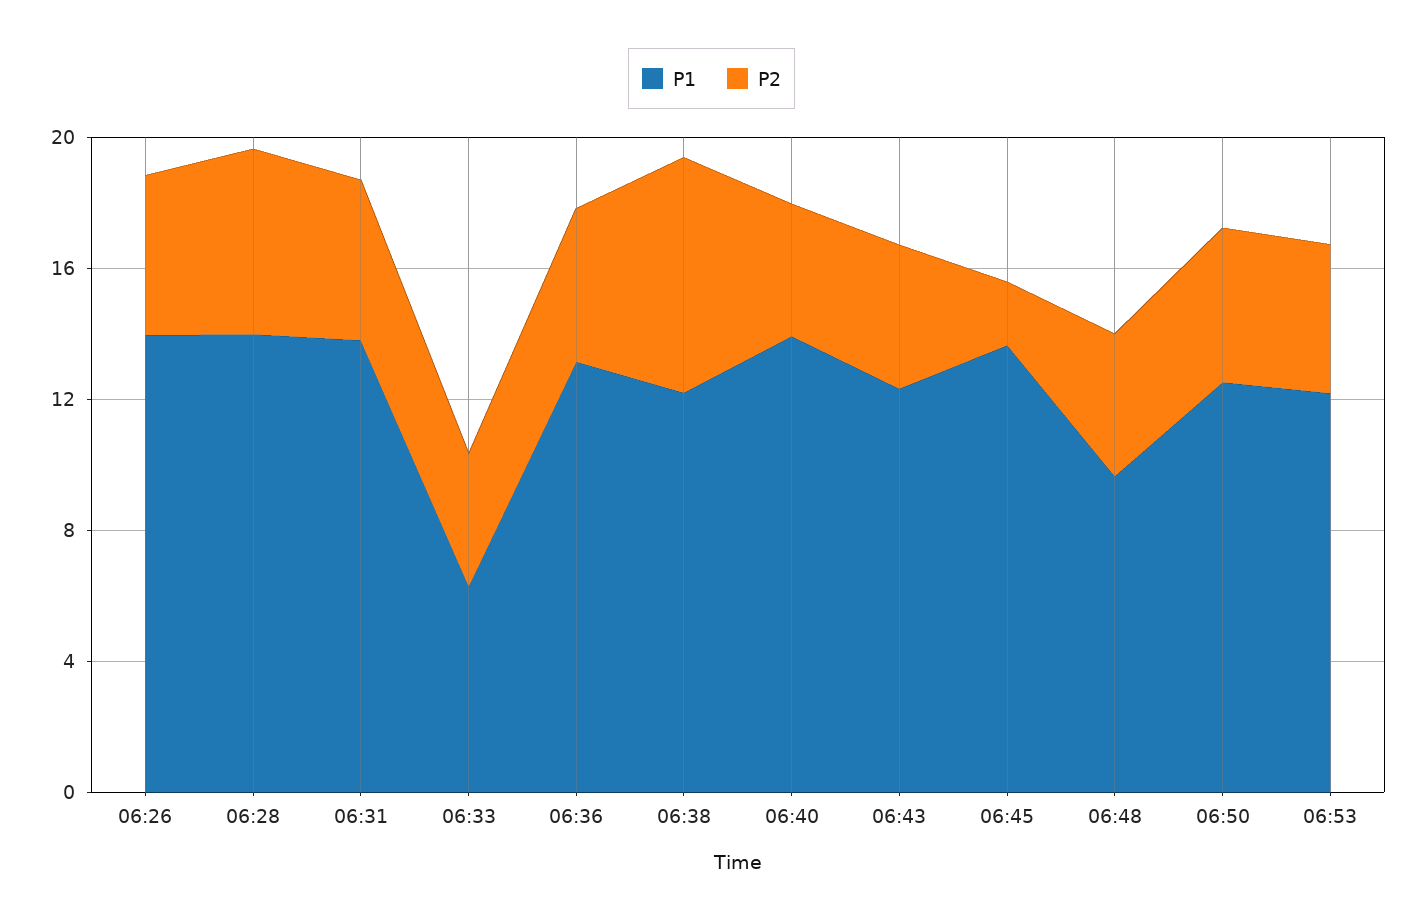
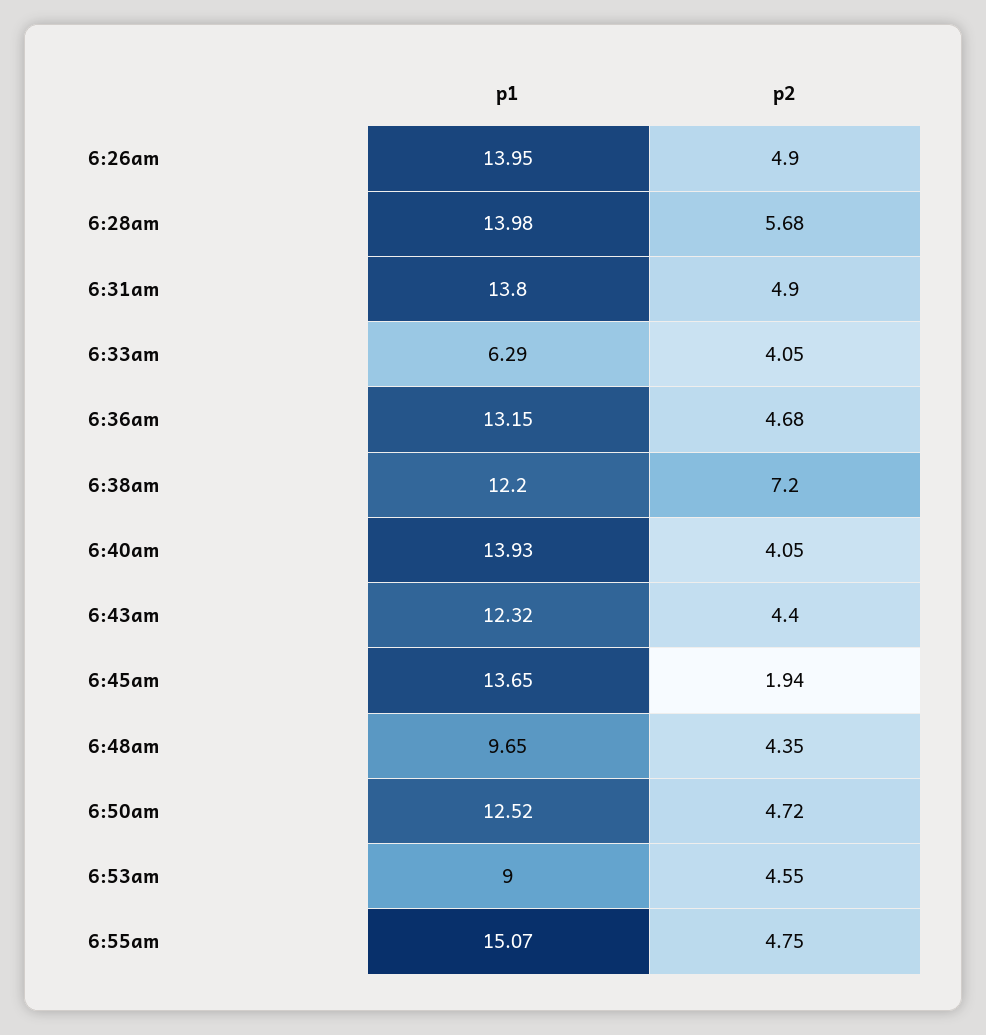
P1, 06:53: 12 -> 9
P1, 6:55am: none -> 15.07
P2, 6:55am: none -> 4.75

